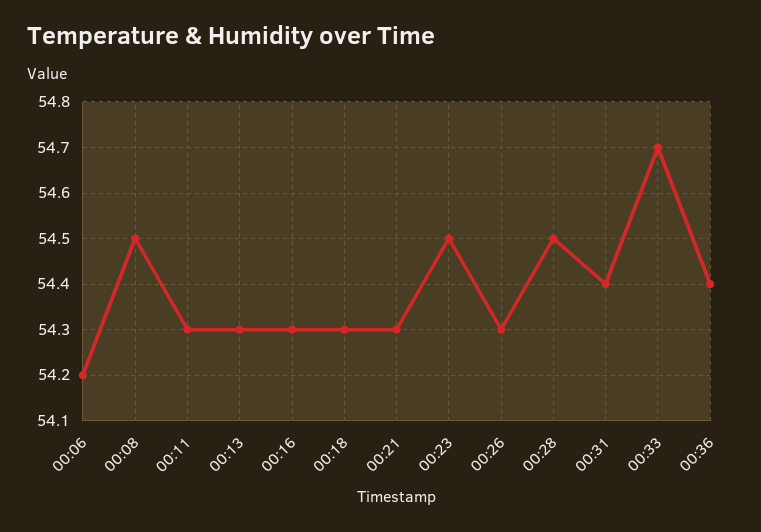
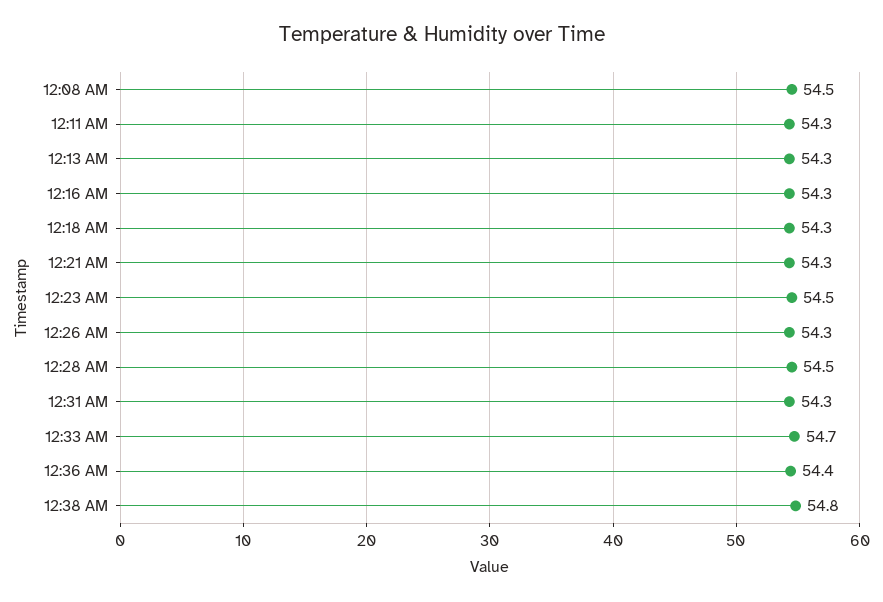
00:06: 54.2 -> none
00:31: 54.4 -> 54.3
12:38 AM: none -> 54.8

